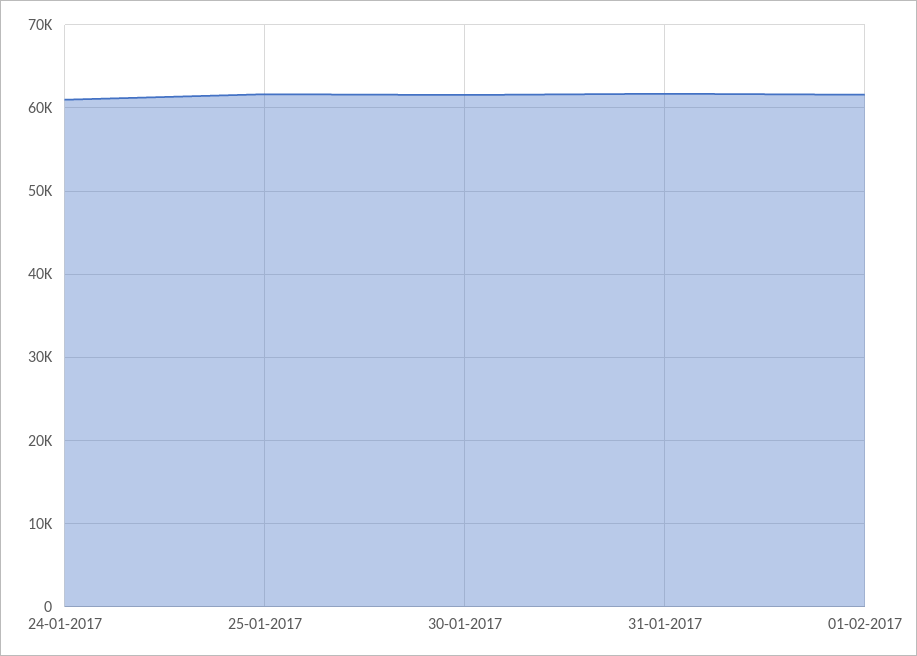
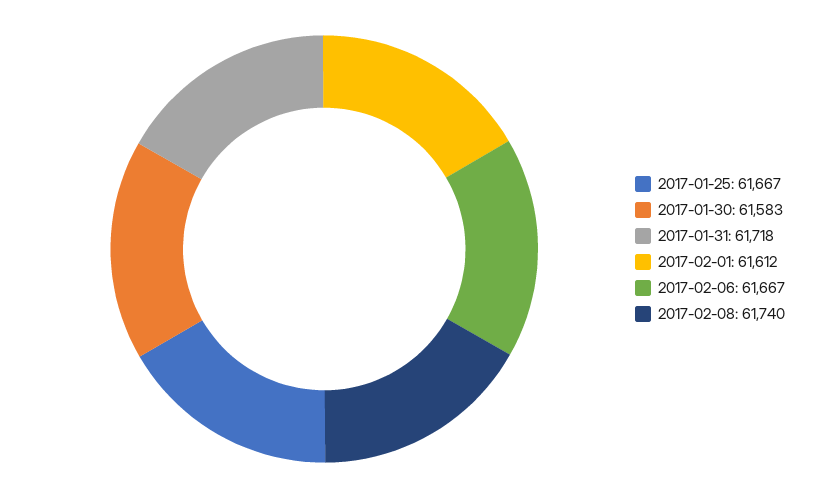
24-01-2017: 61000 -> none
2017-02-06: none -> 61667
2017-02-08: none -> 61740

